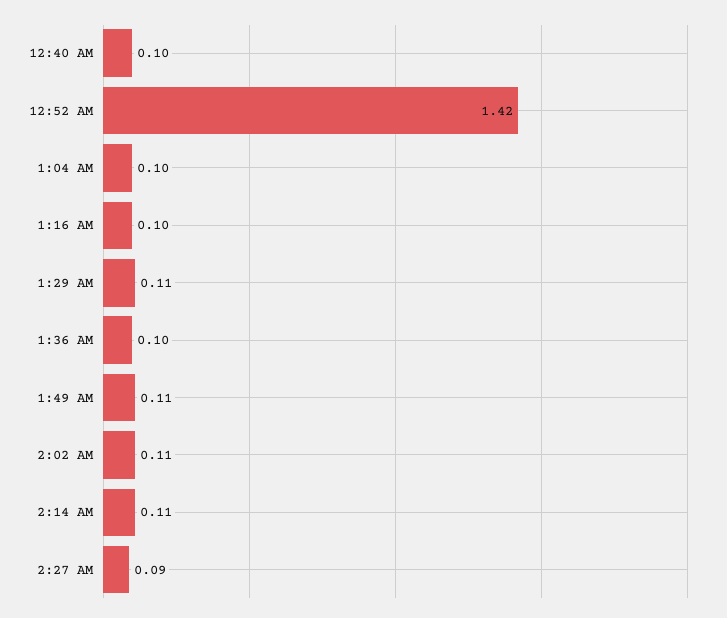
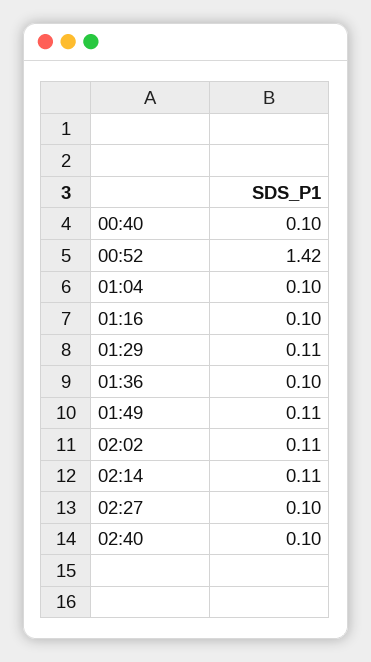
2:27 AM: 0.09 -> 0.1
02:40: none -> 0.1

